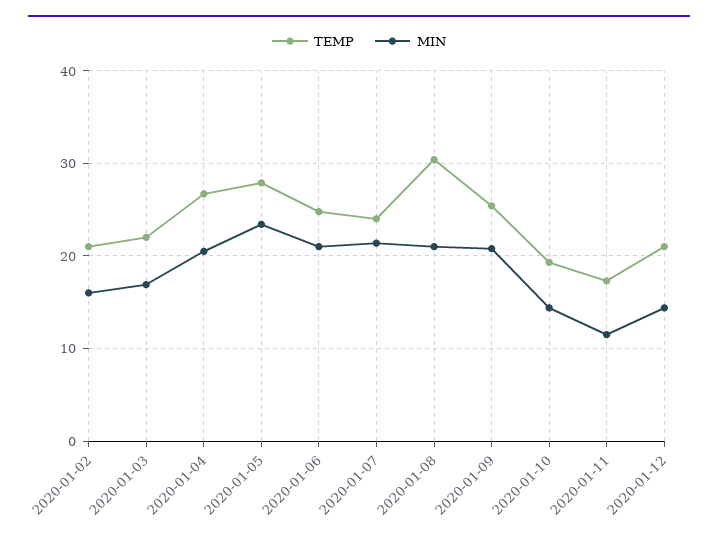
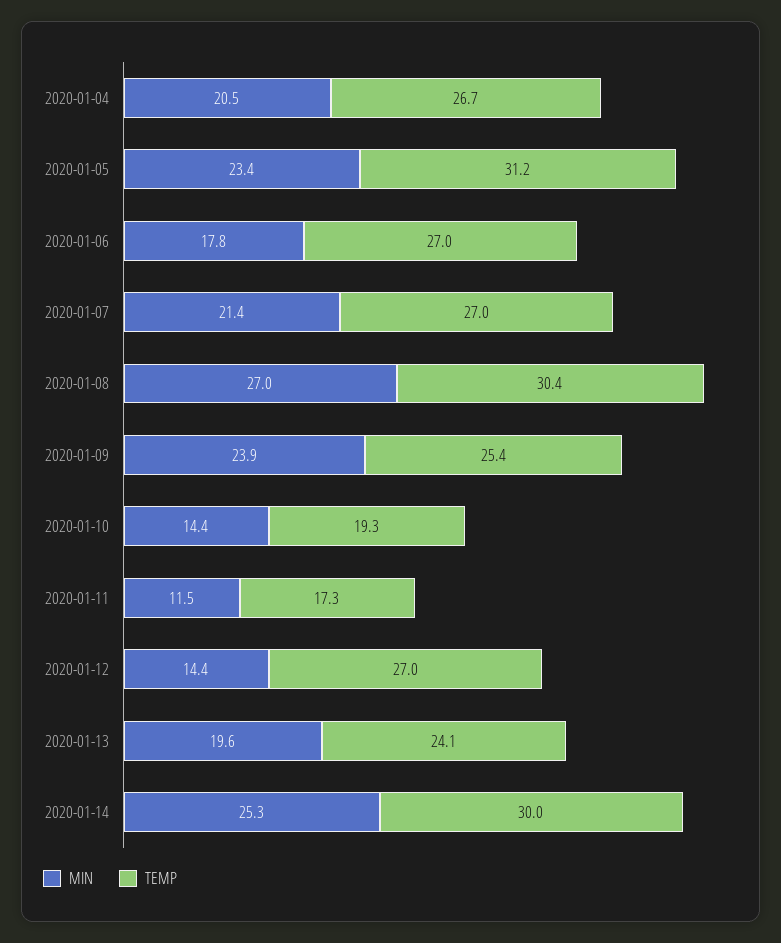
TEMP, 2020-01-02: 21 -> none
MIN, 2020-01-02: 16 -> none
TEMP, 2020-01-03: 22 -> none
MIN, 2020-01-03: 17 -> none
TEMP, 2020-01-05: 28 -> 31.2
TEMP, 2020-01-06: 25 -> 27
MIN, 2020-01-06: 21 -> 17.8
TEMP, 2020-01-07: 24 -> 27
MIN, 2020-01-08: 21 -> 27
MIN, 2020-01-09: 21 -> 23.9
TEMP, 2020-01-12: 21 -> 27
MIN, 2020-01-13: none -> 19.6
TEMP, 2020-01-13: none -> 24.1
MIN, 2020-01-14: none -> 25.3
TEMP, 2020-01-14: none -> 30

